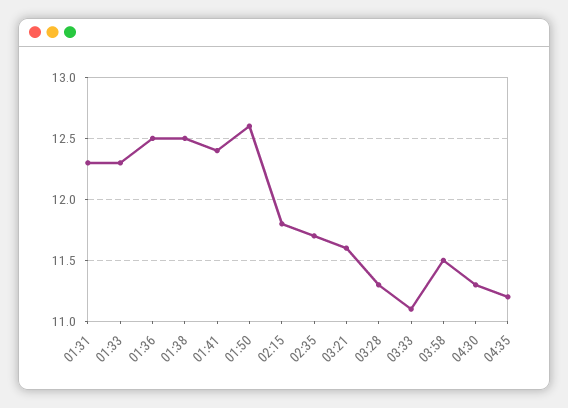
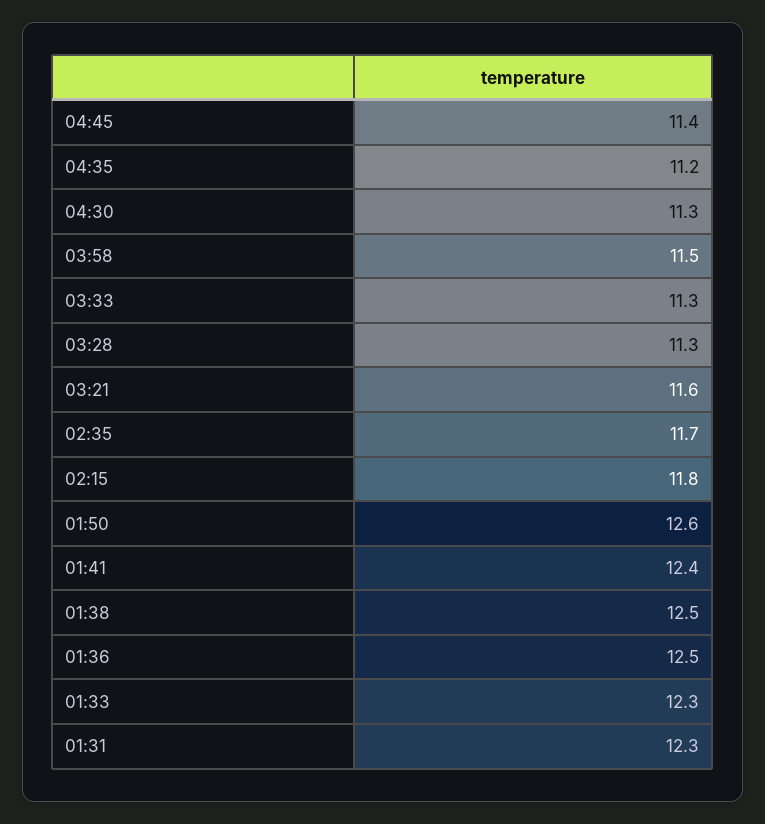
03:33: 11.1 -> 11.3
04:45: none -> 11.4

